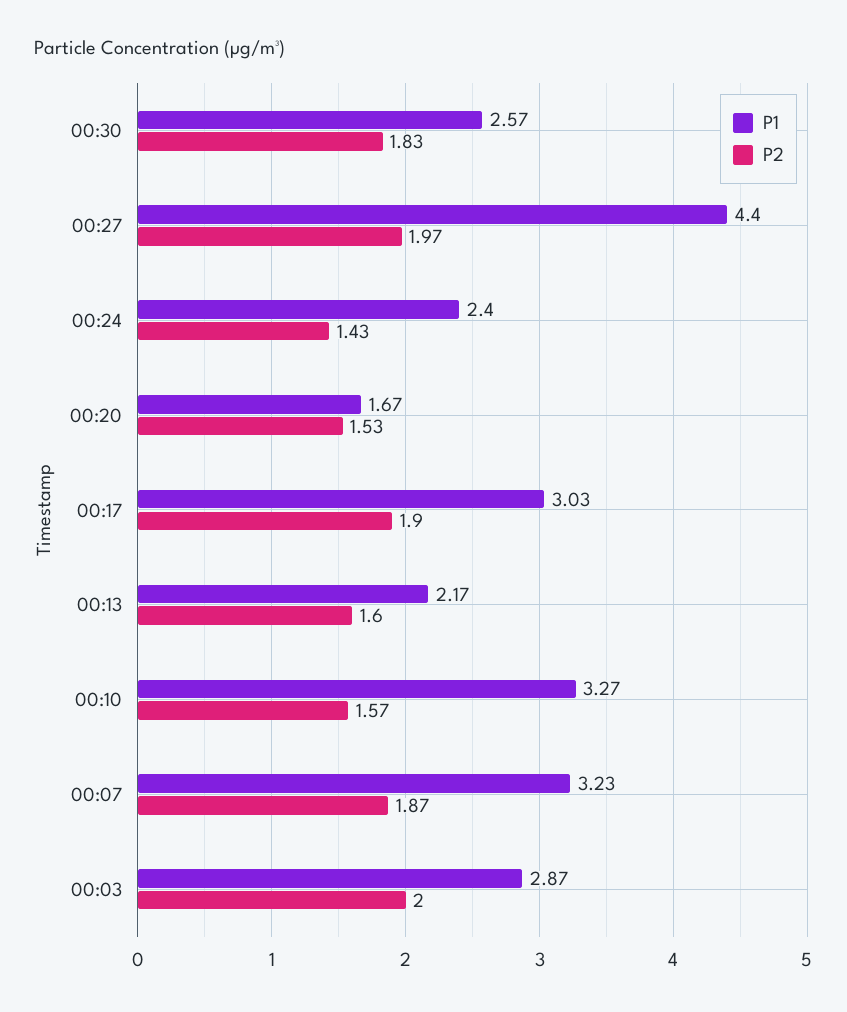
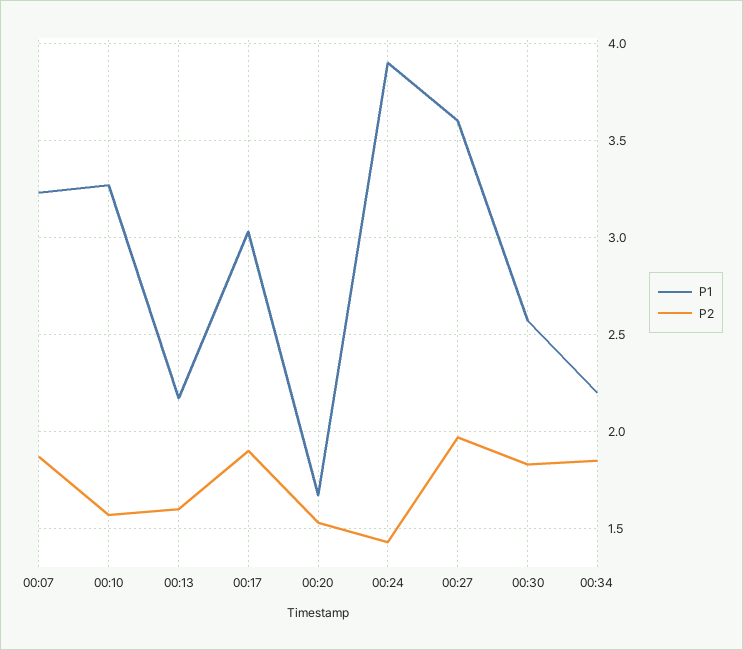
P1, 00:27: 4.4 -> 3.6
P1, 00:24: 2.4 -> 3.9
P1, 00:03: 2.87 -> none
P2, 00:03: 2 -> none
P1, 00:34: none -> 2.2
P2, 00:34: none -> 1.85

